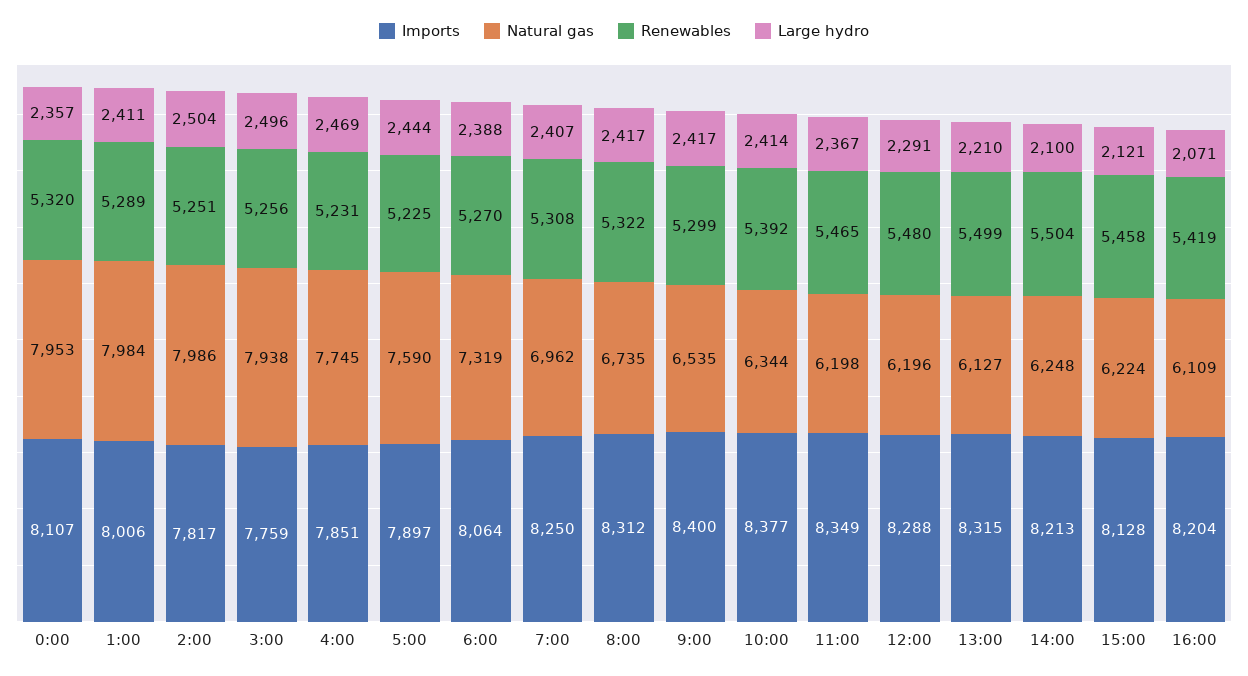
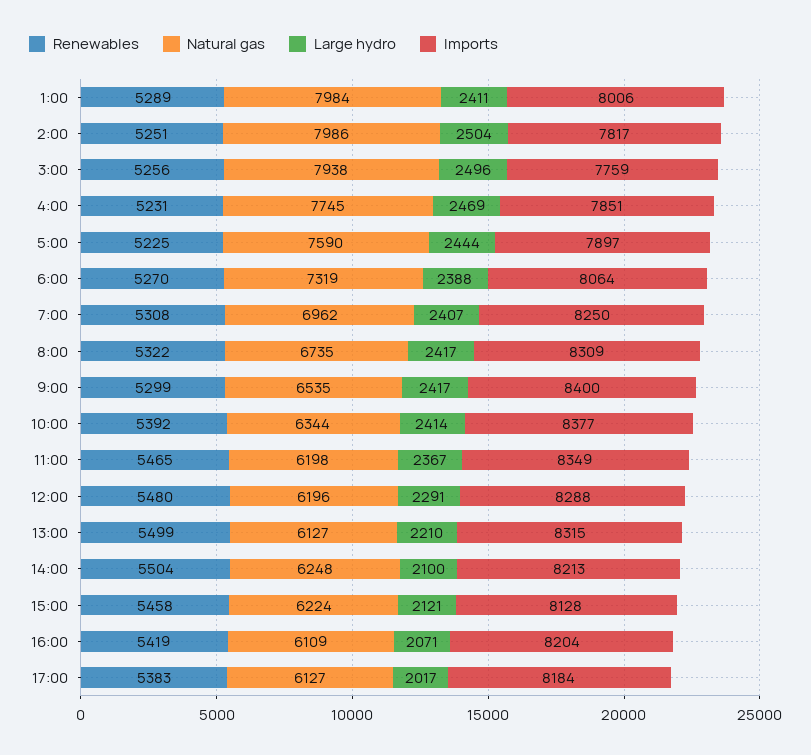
Imports, 0:00: 8107 -> none
Natural gas, 0:00: 7953 -> none
Renewables, 0:00: 5320 -> none
Large hydro, 0:00: 2357 -> none
Imports, 8:00: 8312 -> 8309
Renewables, 17:00: none -> 5383
Natural gas, 17:00: none -> 6127
Large hydro, 17:00: none -> 2017
Imports, 17:00: none -> 8184

